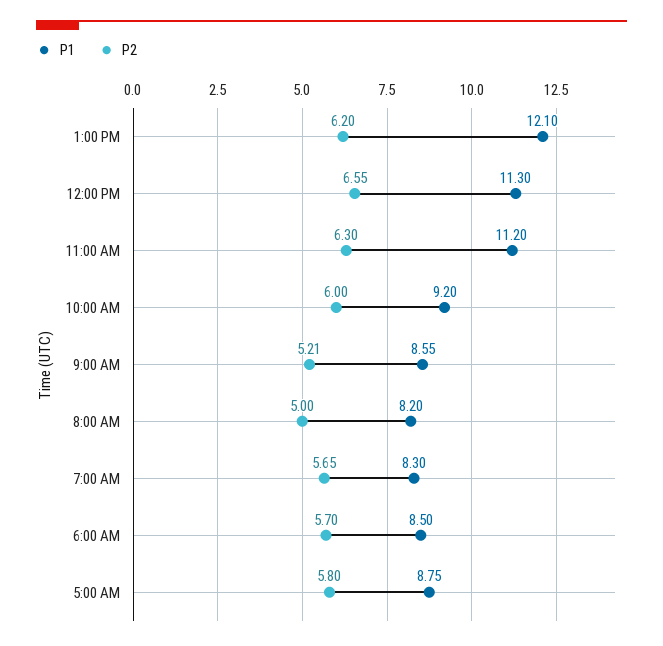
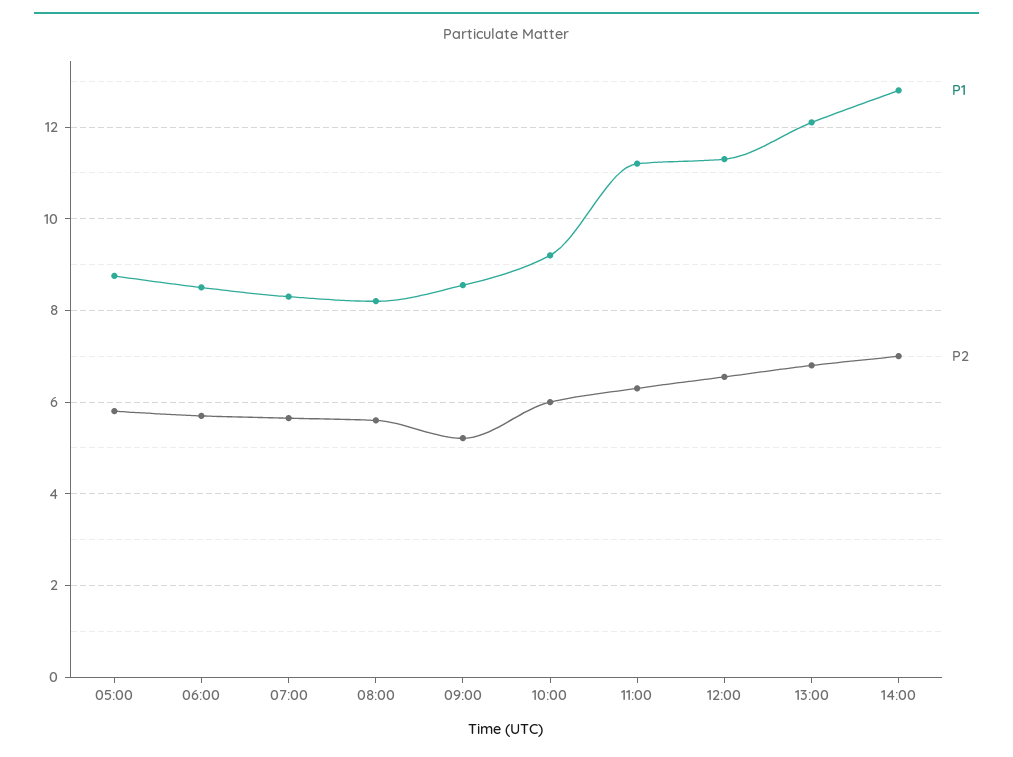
P2, 1:00 PM: 6.2 -> 6.8
P2, 8:00 AM: 5 -> 5.6
P1, 14:00: none -> 12.8
P2, 14:00: none -> 7

